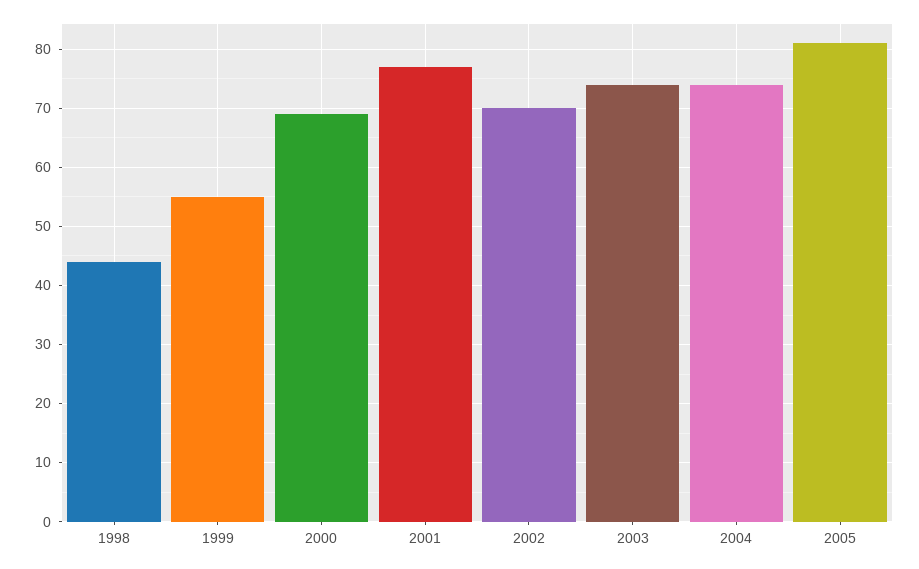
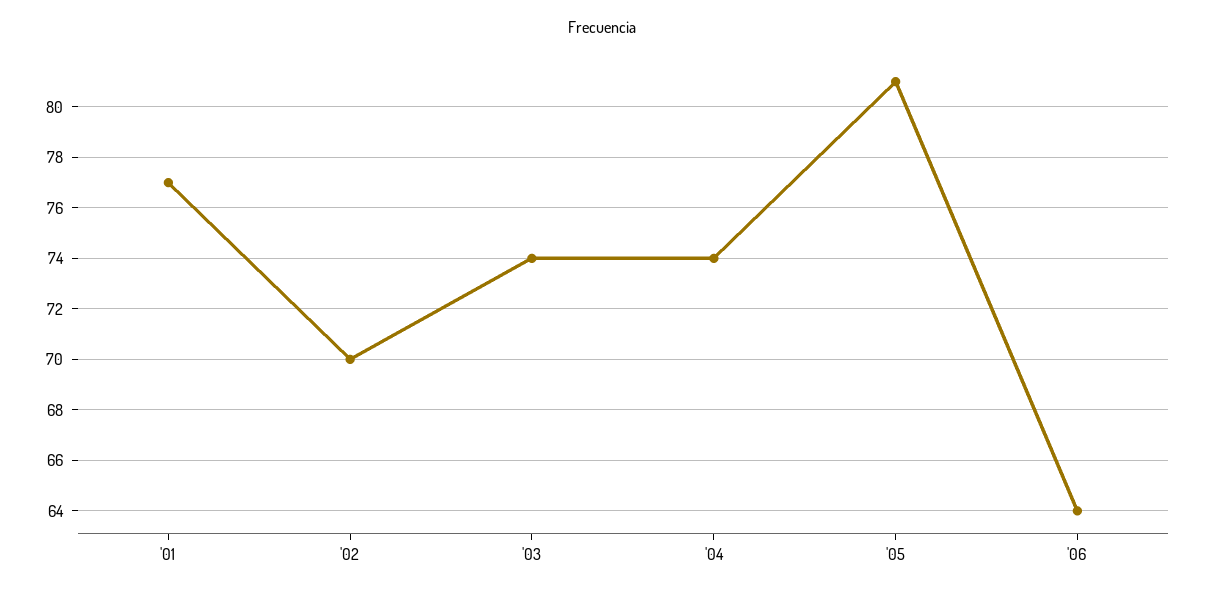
1998: 45 -> none
1999: 55 -> none
2000: 70 -> none
'06: none -> 64

